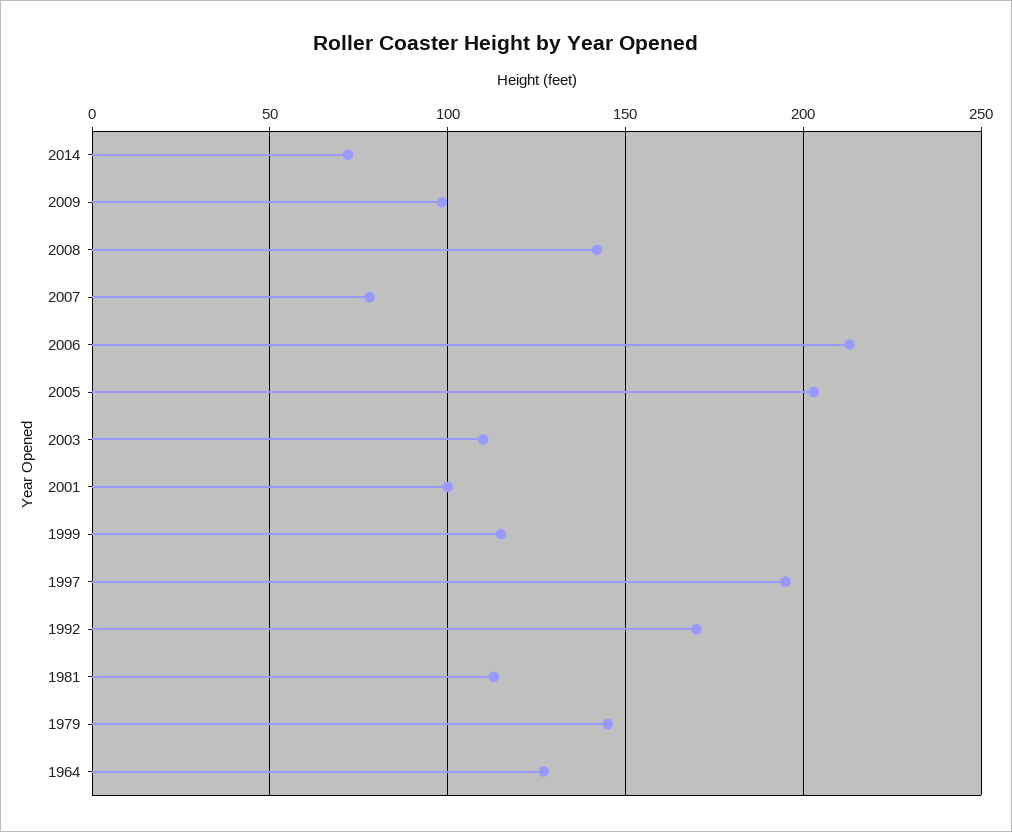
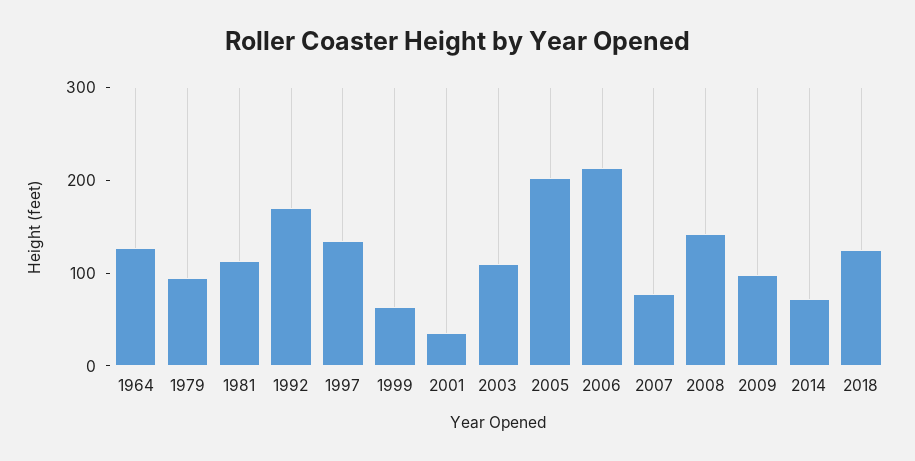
2001: 100 -> 40
1999: 115 -> 60
1997: 195 -> 140
1979: 145 -> 100
2018: none -> 120

